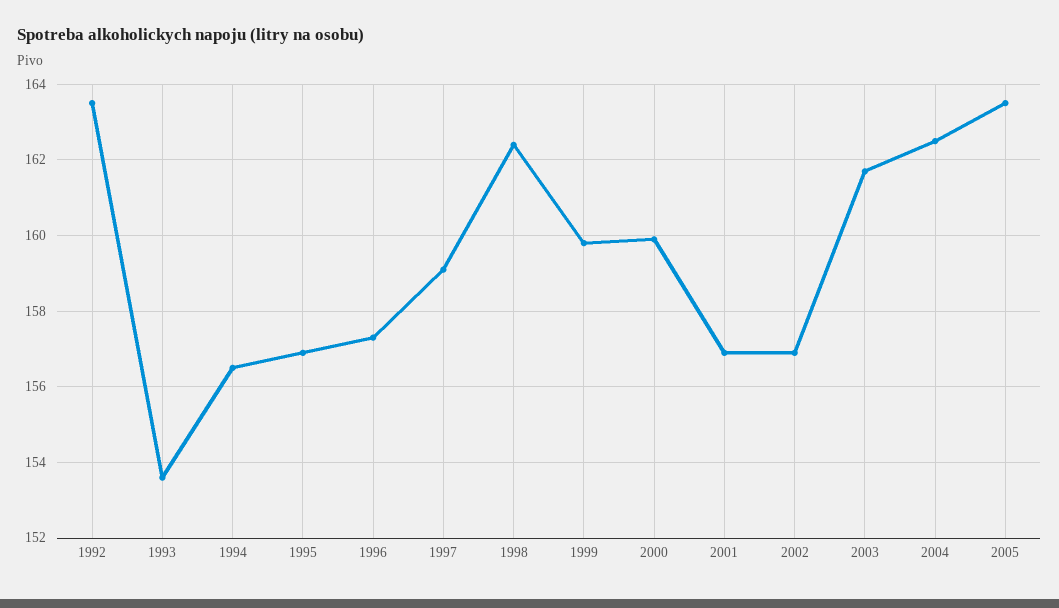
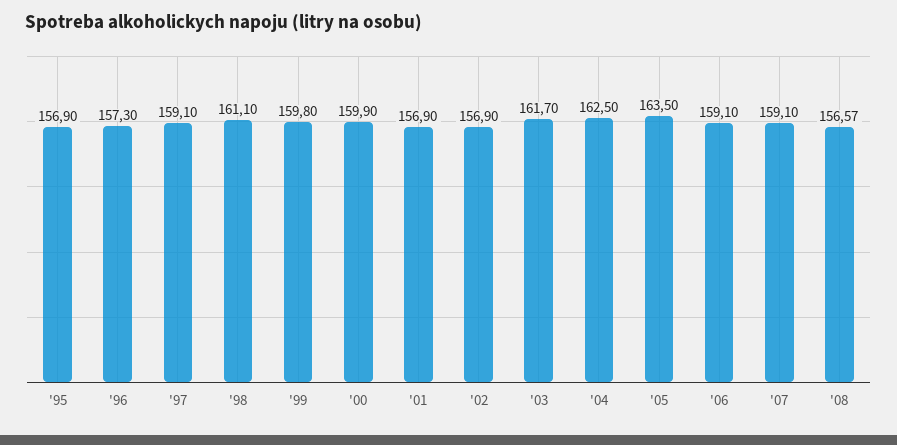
1992: 163.5 -> none
1993: 153.5 -> none
1994: 156.5 -> none
1998: 162.5 -> 161.1
'06: none -> 159.1
'07: none -> 159.1
'08: none -> 156.57

